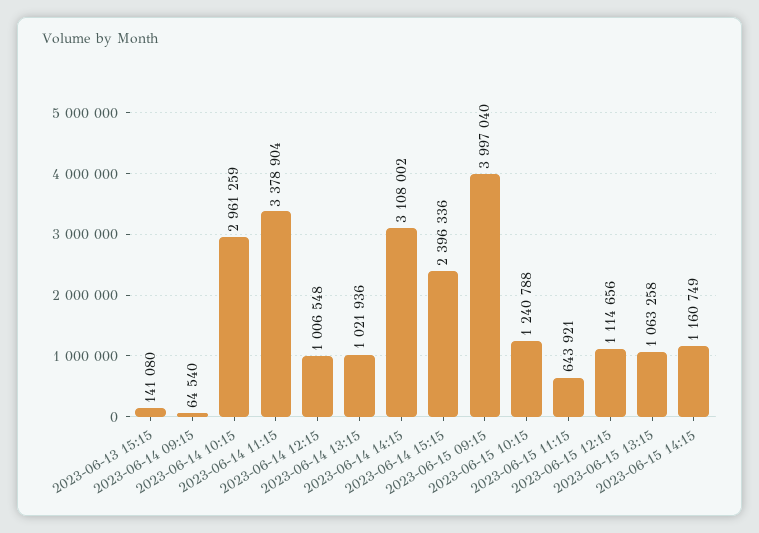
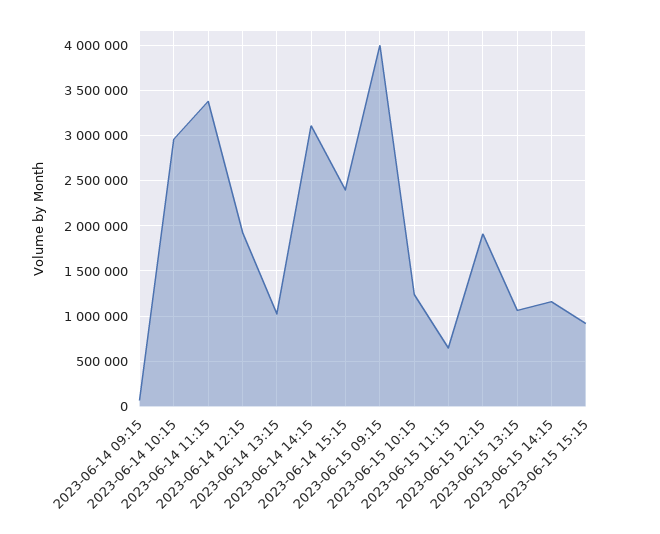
2023-06-13 15:15: 141080 -> none
2023-06-14 12:15: 1006548 -> 1900000
2023-06-15 12:15: 1114656 -> 1900000
2023-06-15 15:15: none -> 900000

